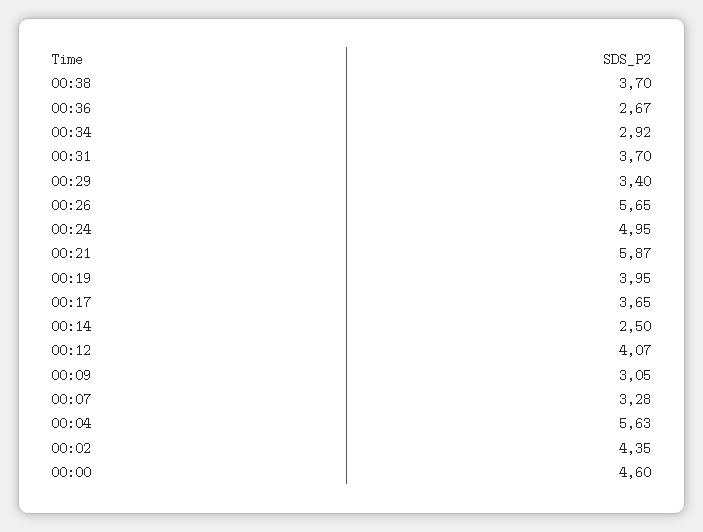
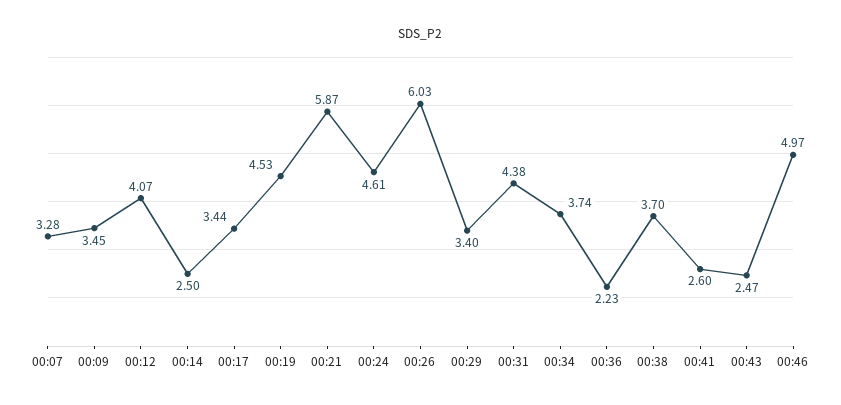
00:36: 2.67 -> 2.23
00:34: 2.92 -> 3.74
00:31: 3.7 -> 4.38
00:26: 5.65 -> 6.03
00:24: 4.95 -> 4.61
00:19: 3.95 -> 4.53
00:17: 3.65 -> 3.44
00:09: 3.05 -> 3.45
00:04: 5.63 -> none
00:02: 4.35 -> none
00:00: 4.6 -> none
00:41: none -> 2.6
00:43: none -> 2.47
00:46: none -> 4.97

